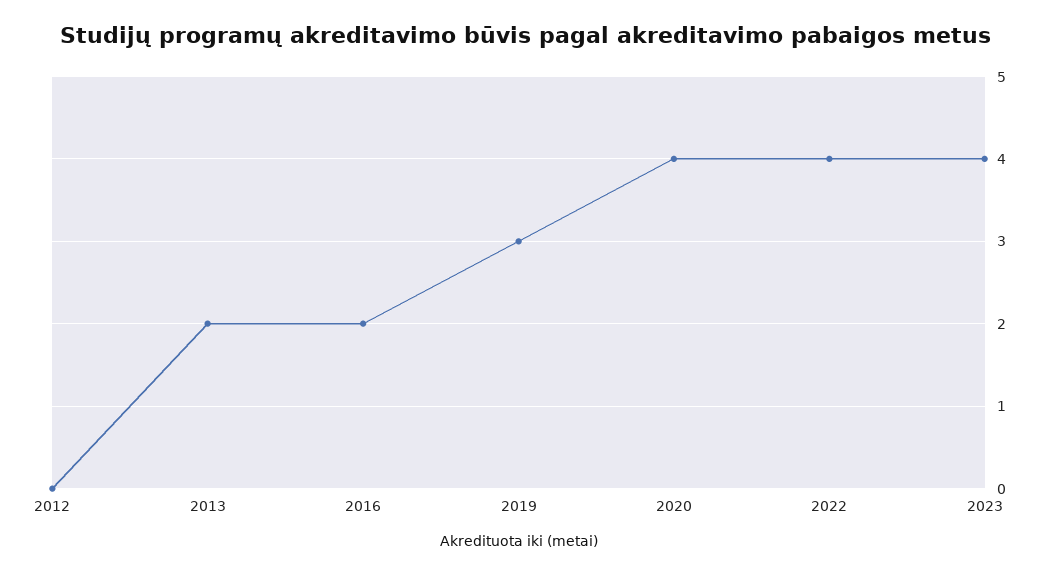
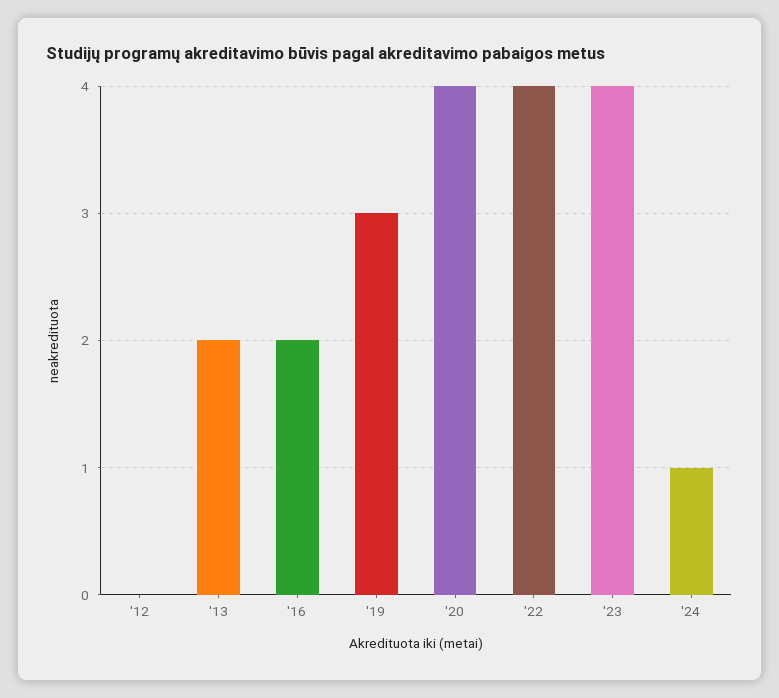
'24: none -> 1

